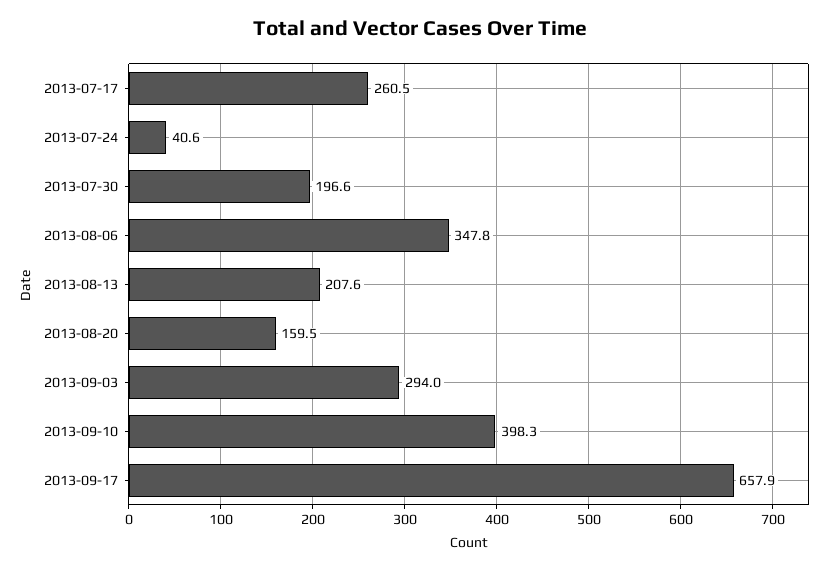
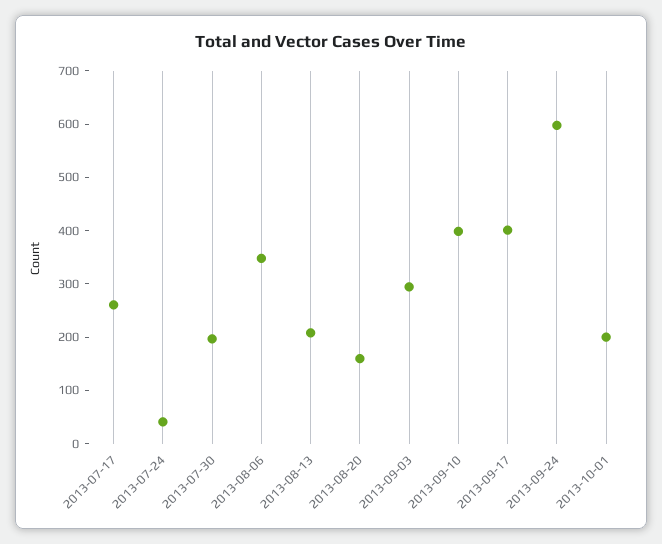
2013-09-17: 657.9 -> 400
2013-09-24: none -> 600
2013-10-01: none -> 200

